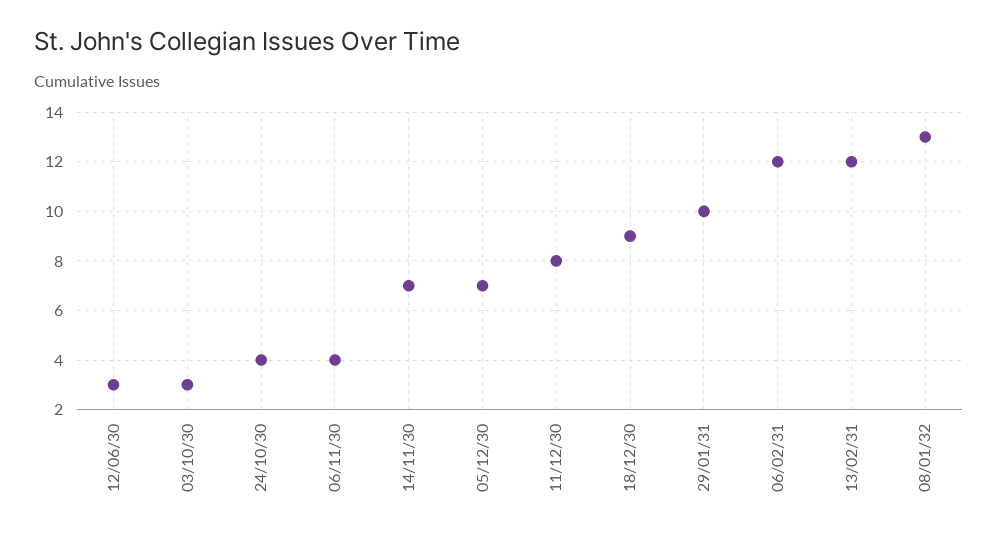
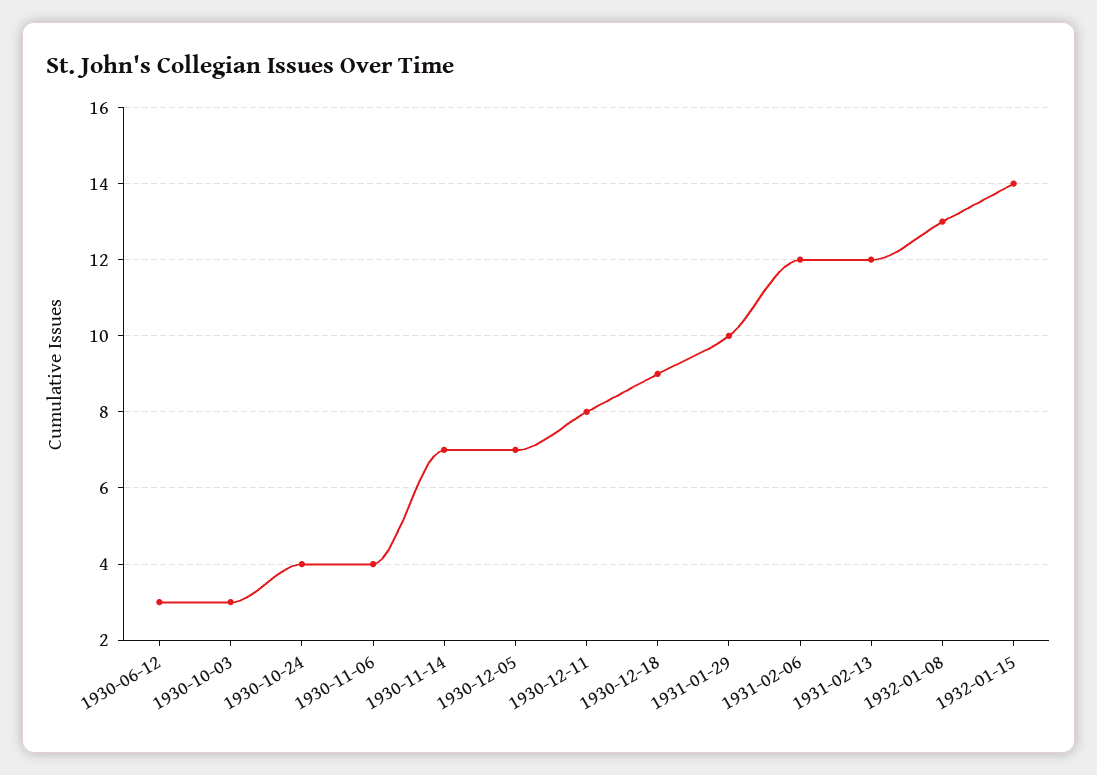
1932-01-15: none -> 14

